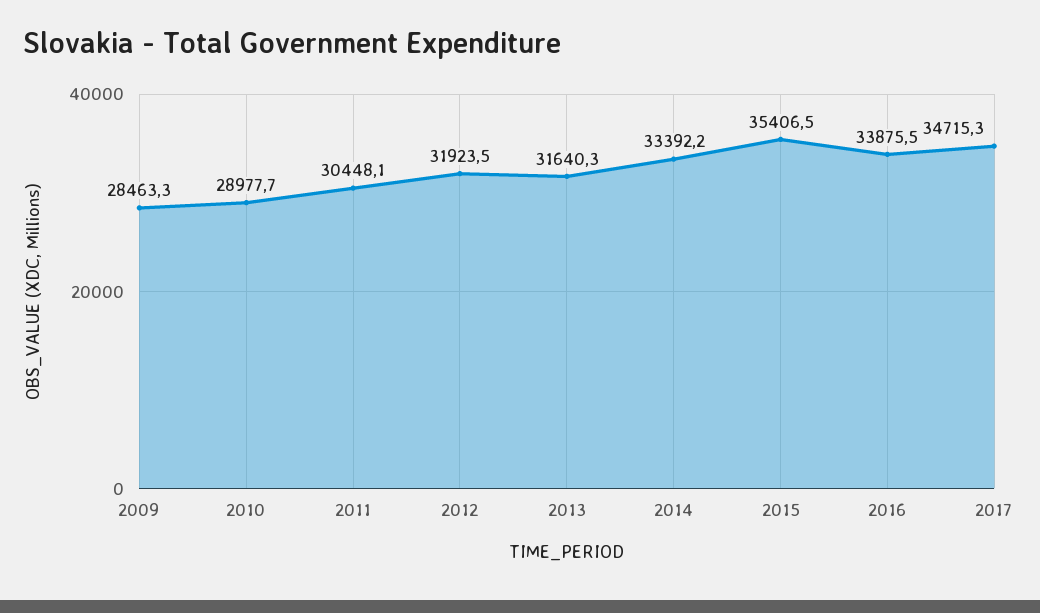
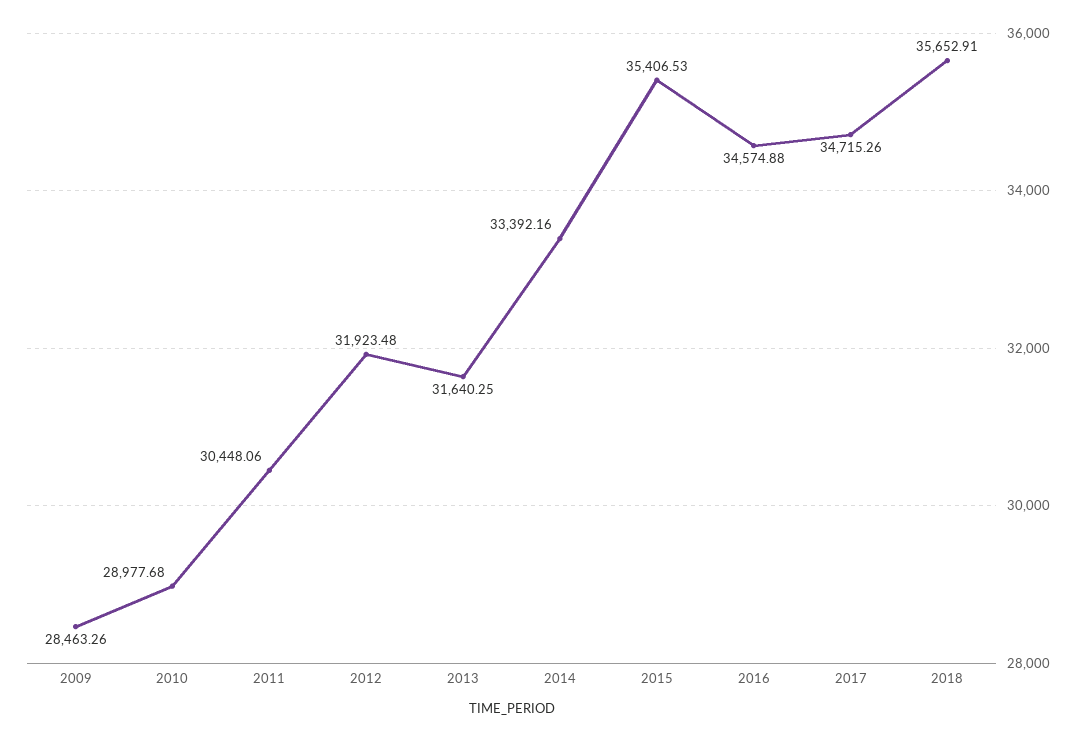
2016: 33875.5 -> 34574.88
2018: none -> 35652.91

